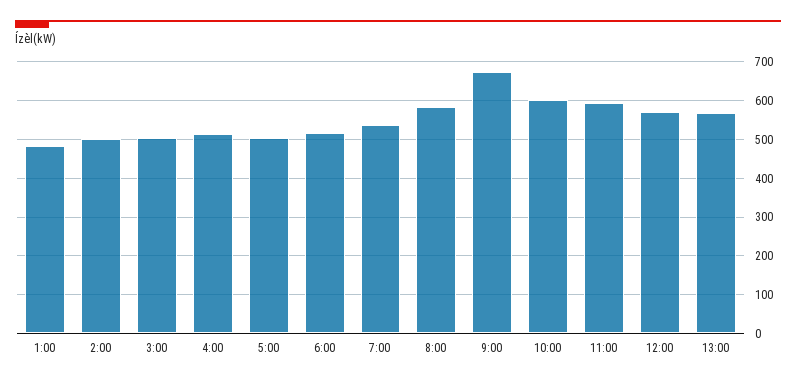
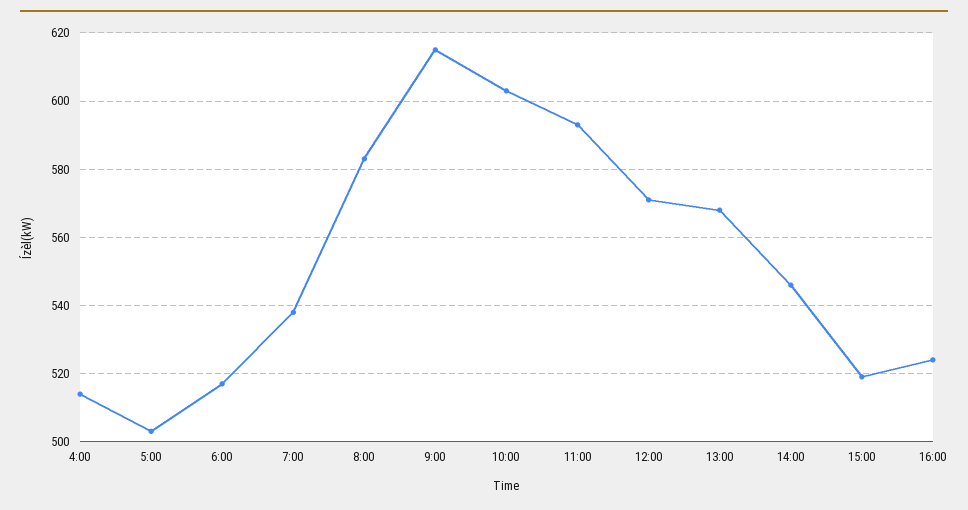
1:00: 480 -> none
2:00: 500 -> none
3:00: 500 -> none
9:00: 680 -> 615
14:00: none -> 545
15:00: none -> 520
16:00: none -> 525

